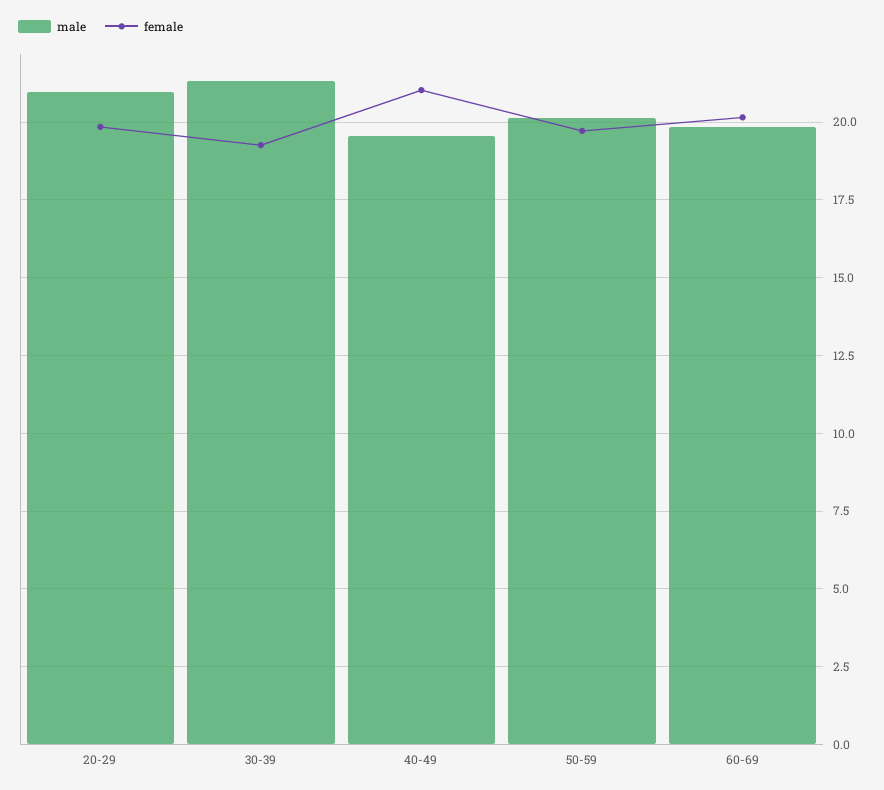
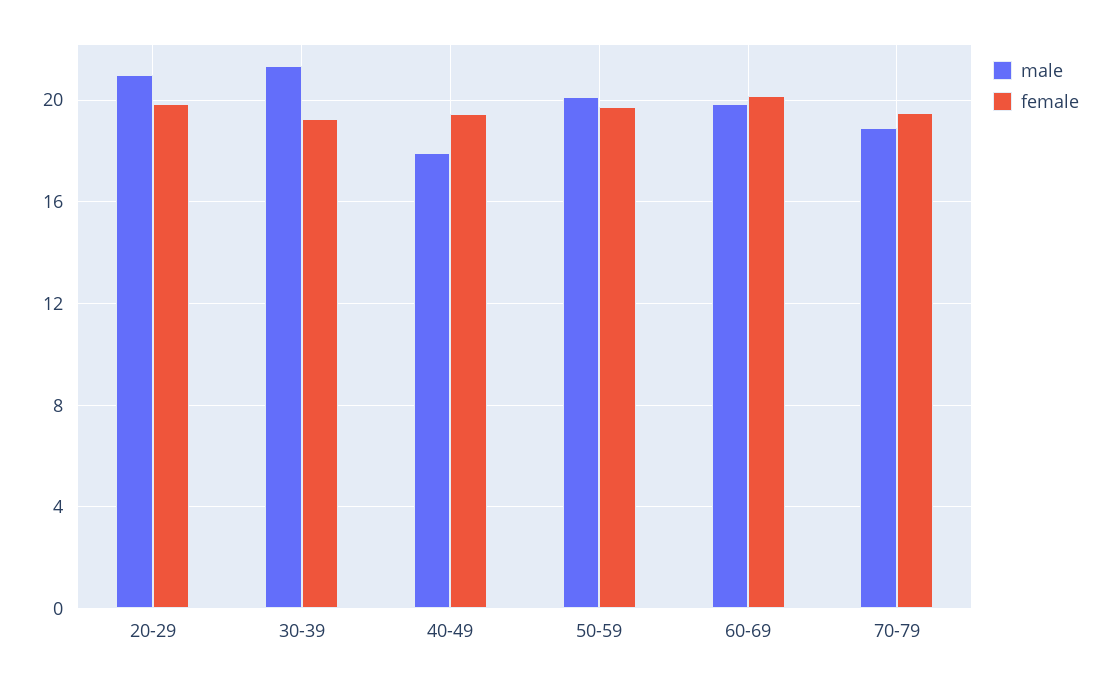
male, 40-49: 19.5 -> 18
female, 40-49: 21 -> 19.5
male, 70-79: none -> 19
female, 70-79: none -> 19.5

